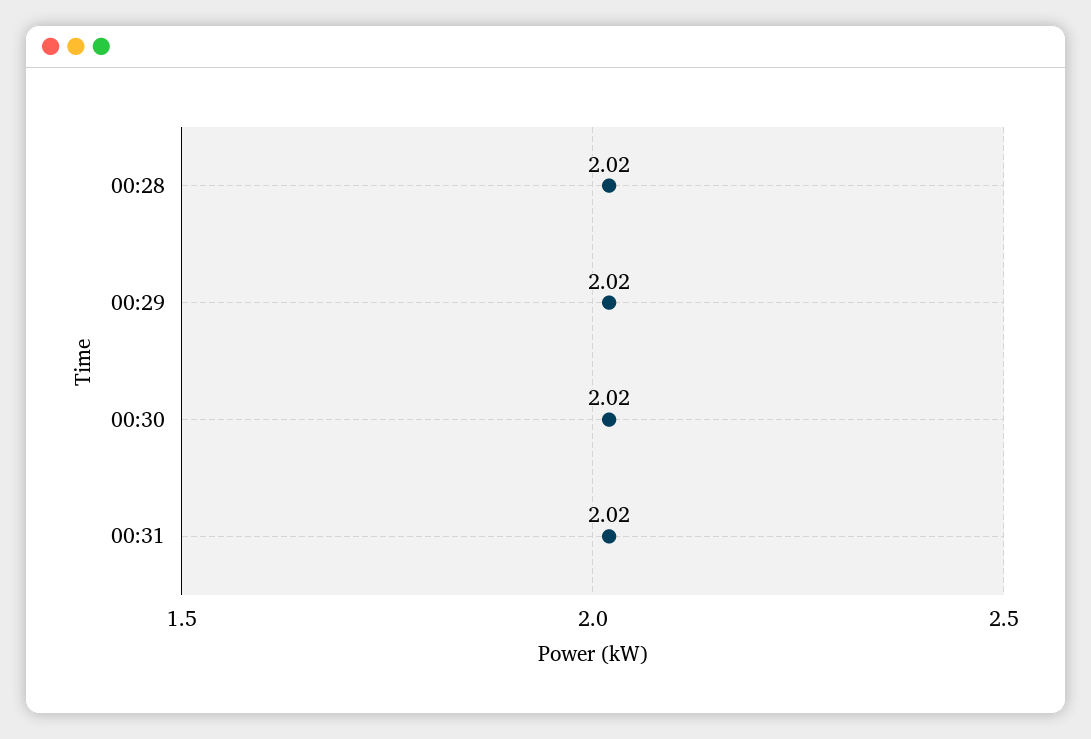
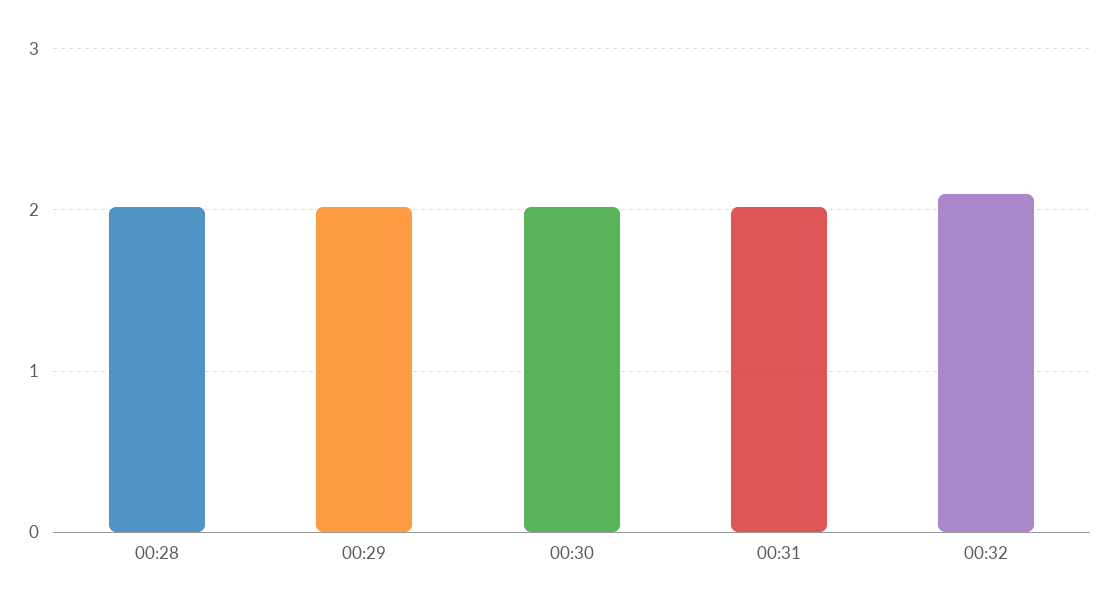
00:32: none -> 2.1

